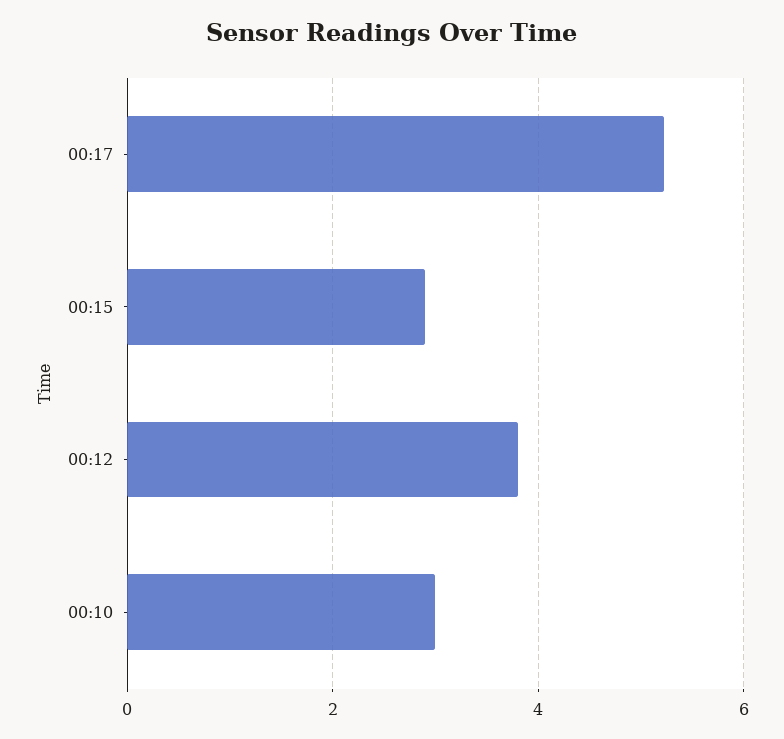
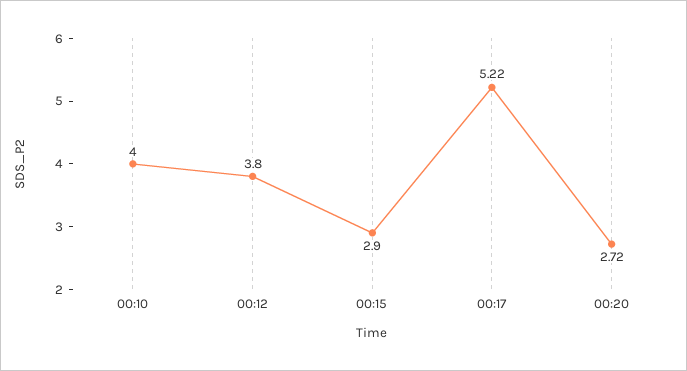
00:10: 3 -> 4
00:20: none -> 2.72

